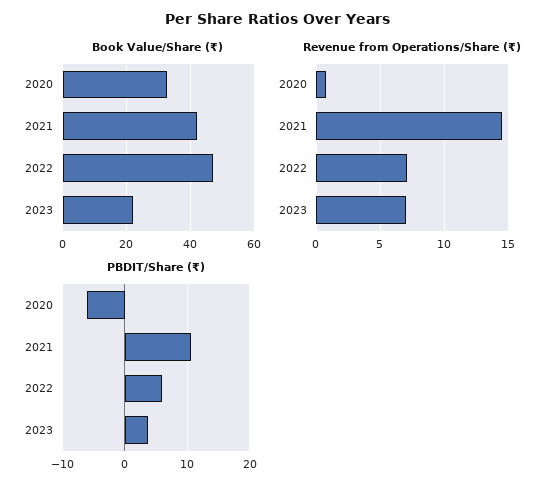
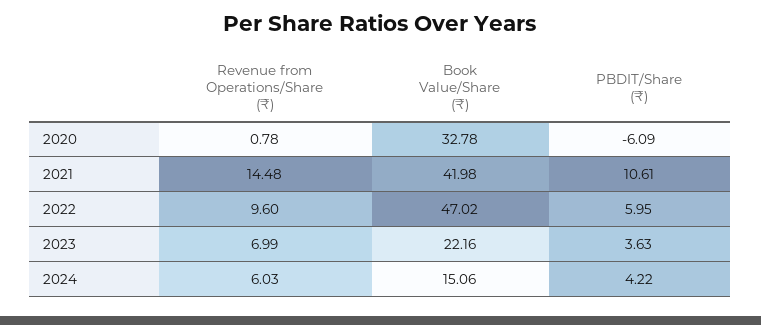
Revenue from Operations/Share (₹), 2022: 7 -> 9.6
Revenue from Operations/Share (₹), 2024: none -> 6.03
Book Value/Share (₹), 2024: none -> 15.06
PBDIT/Share (₹), 2024: none -> 4.22

